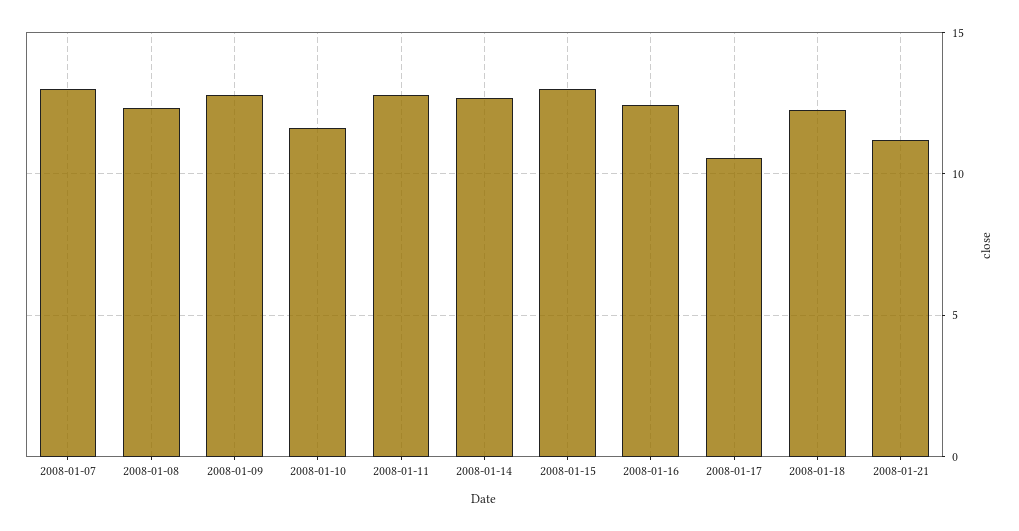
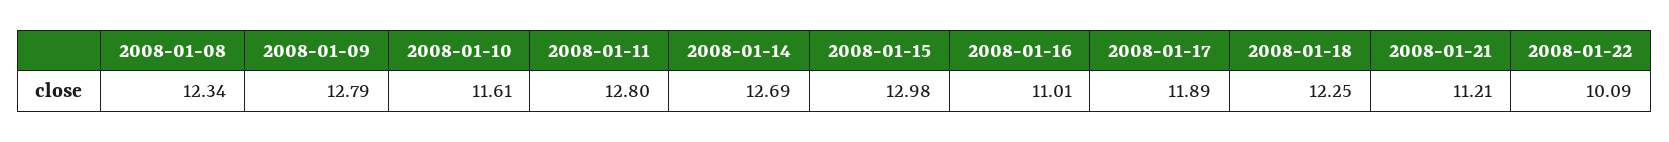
2008-01-07: 13 -> none
2008-01-16: 12.5 -> 11.01
2008-01-17: 10.5 -> 11.89
2008-01-22: none -> 10.09

